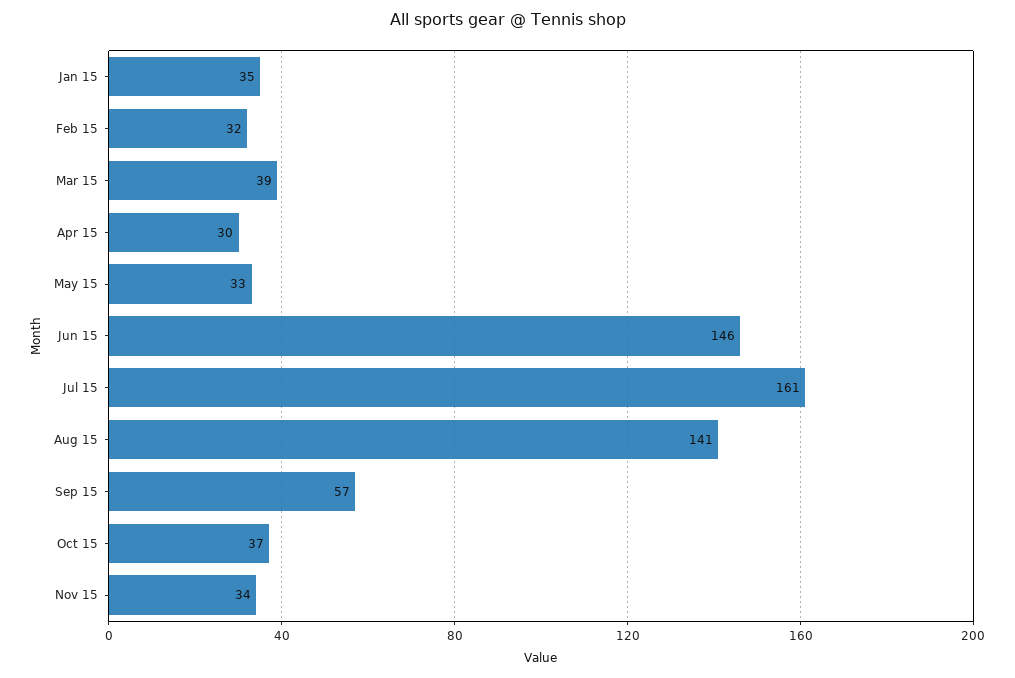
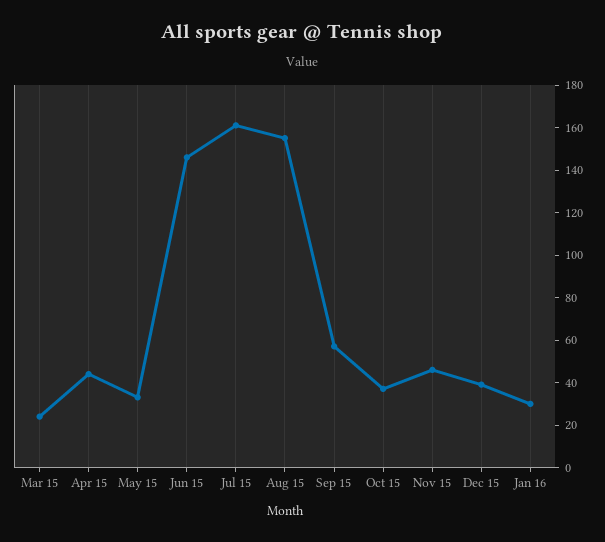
Jan 15: 35 -> none
Feb 15: 32 -> none
Mar 15: 39 -> 25
Apr 15: 30 -> 45
Aug 15: 141 -> 155
Nov 15: 34 -> 45
Dec 15: none -> 40
Jan 16: none -> 30

